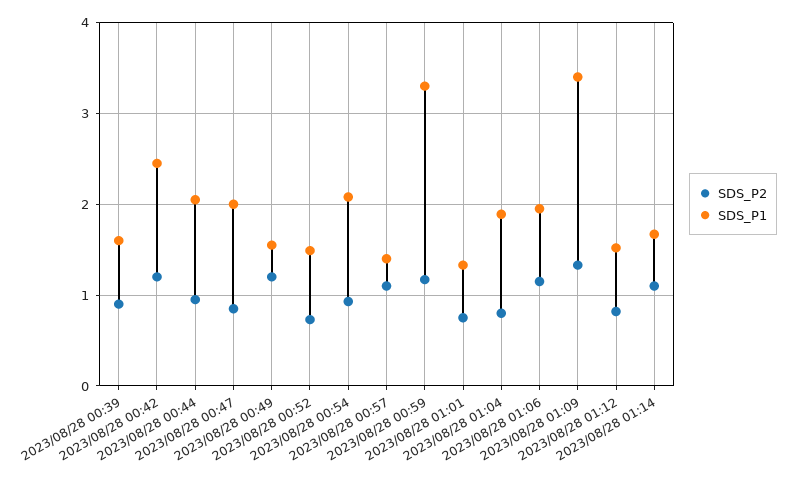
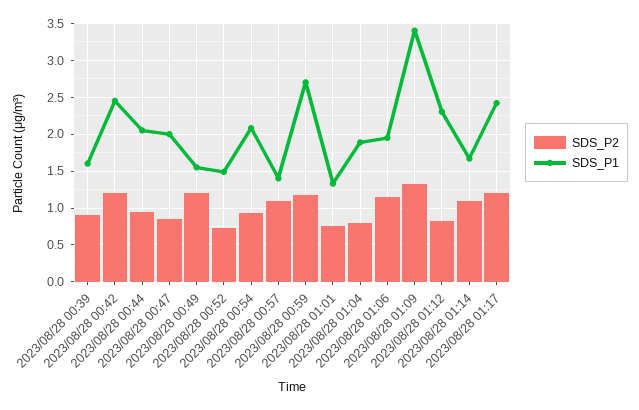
SDS_P1, 2023/08/28 00:59: 3.3 -> 2.7
SDS_P1, 2023/08/28 01:12: 1.5 -> 2.3
SDS_P2, 2023/08/28 01:17: none -> 1.2
SDS_P1, 2023/08/28 01:17: none -> 2.4

